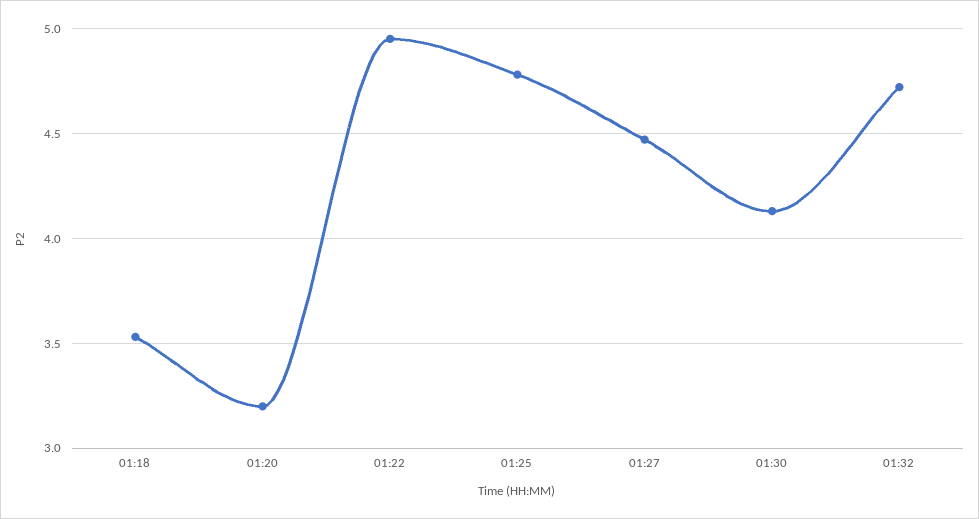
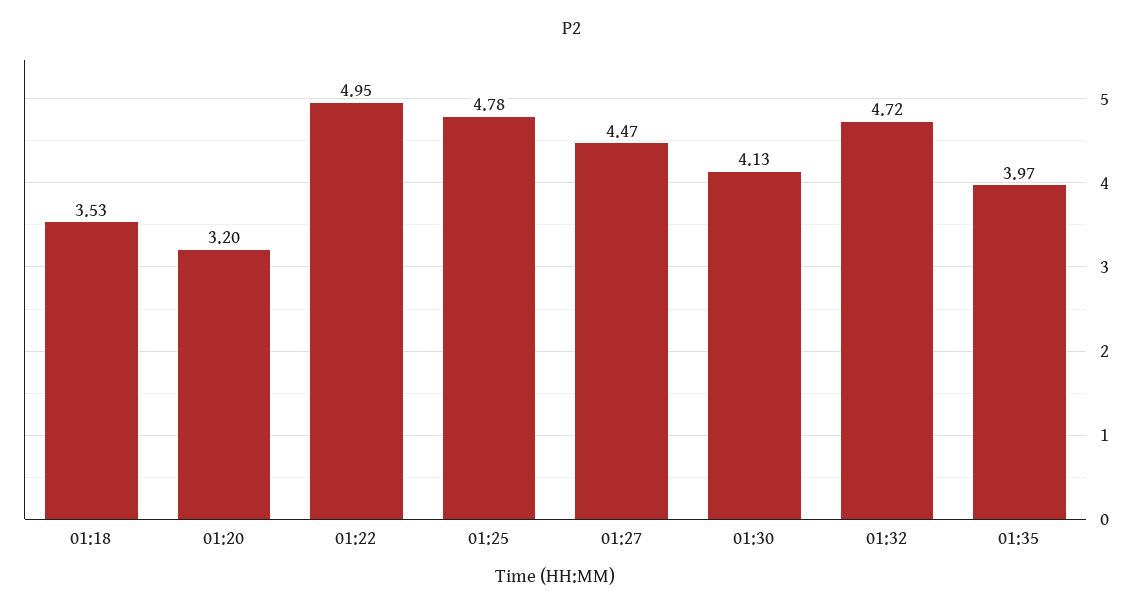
01:35: none -> 3.97

